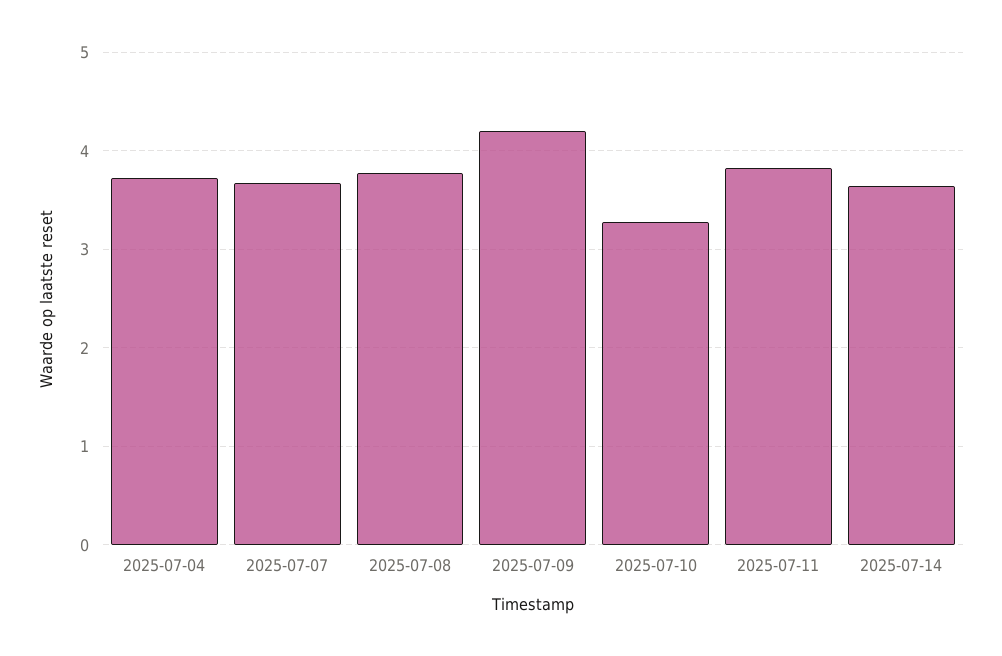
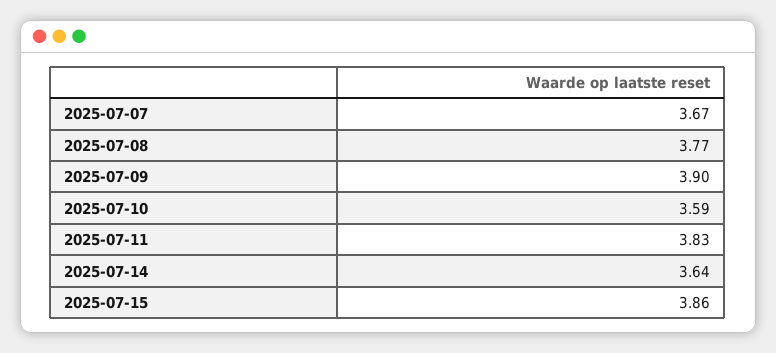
2025-07-04: 3.7 -> none
2025-07-09: 4.2 -> 3.9
2025-07-10: 3.3 -> 3.59
2025-07-15: none -> 3.86

